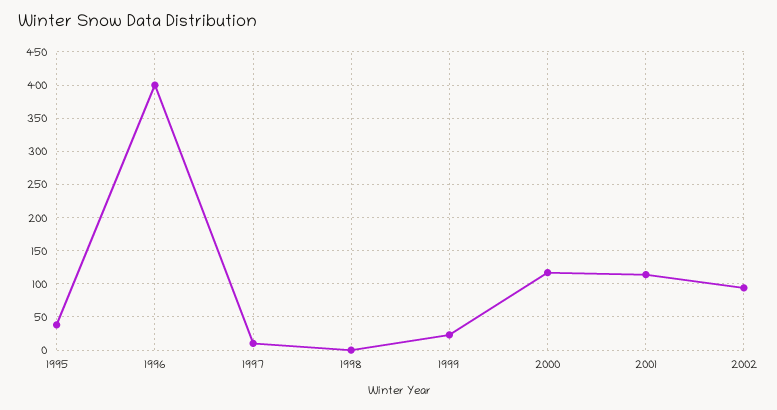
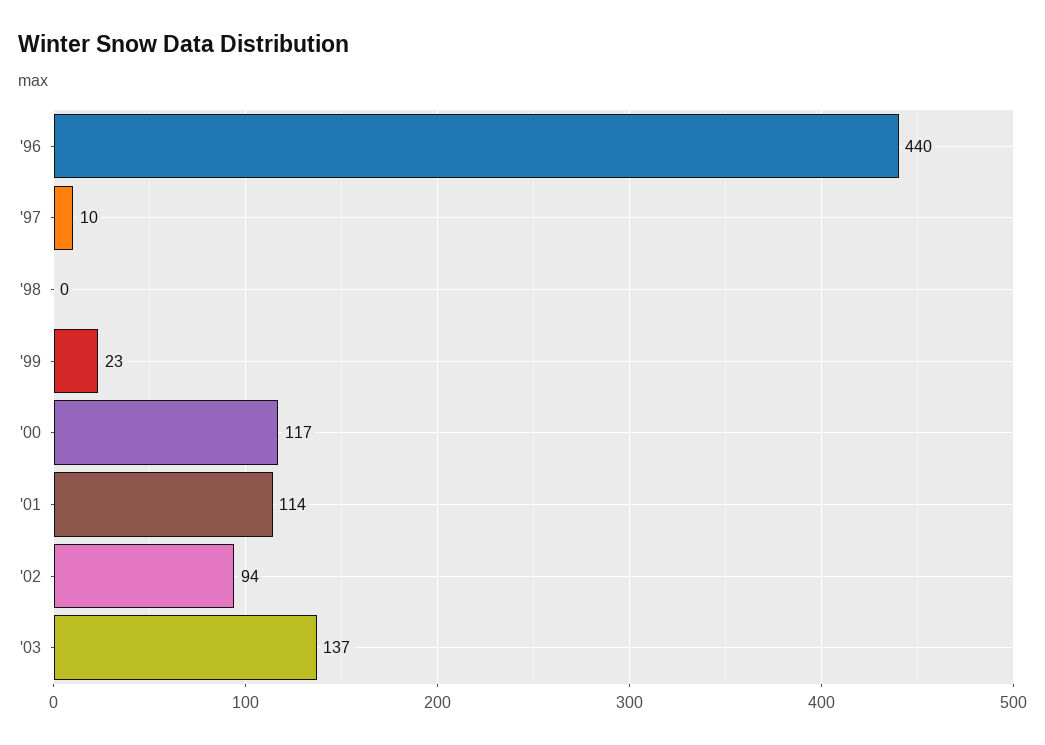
1995: 40 -> none
1996: 400 -> 440
'03: none -> 137

